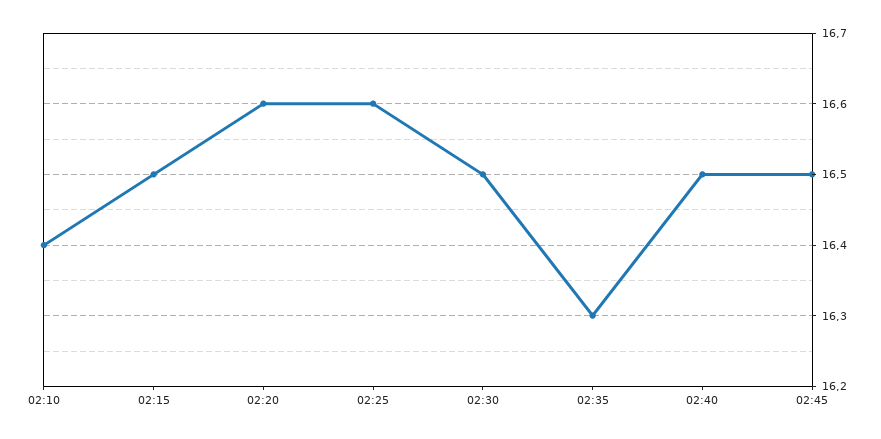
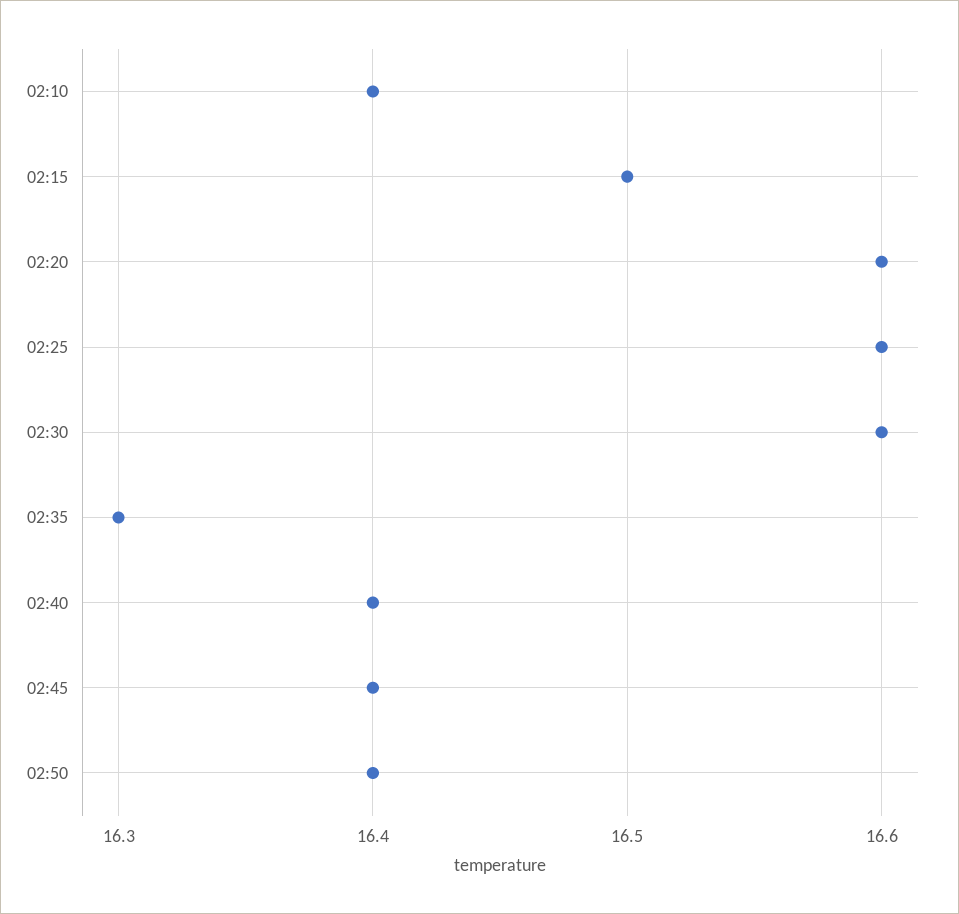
02:30: 16.5 -> 16.6
02:40: 16.5 -> 16.4
02:45: 16.5 -> 16.4
02:50: none -> 16.4

